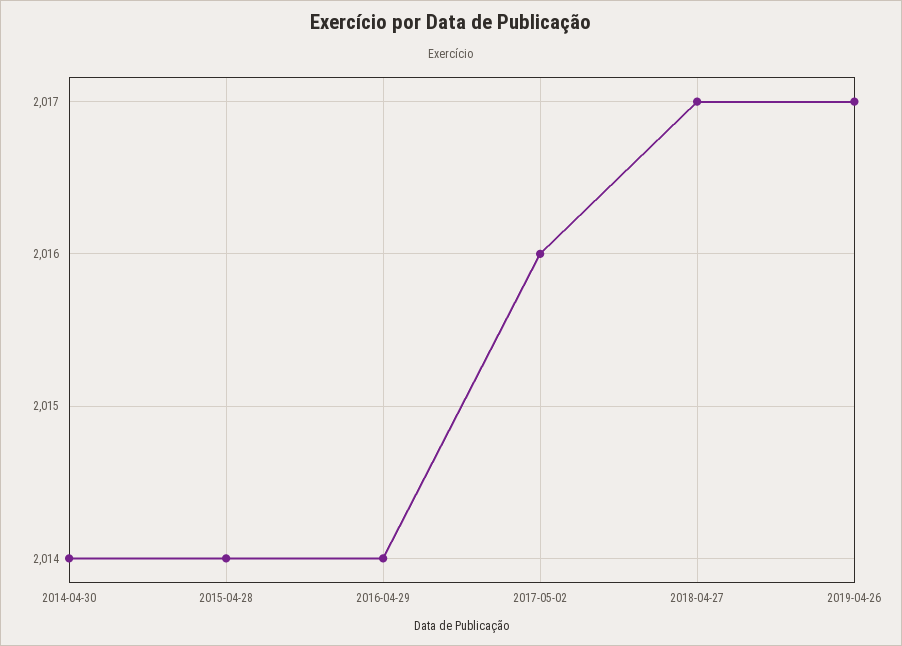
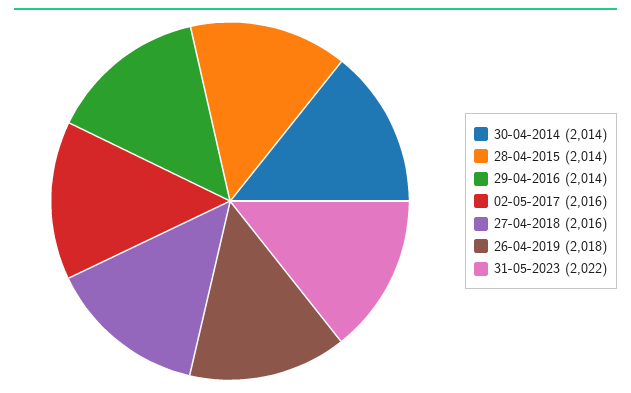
2018-04-27: 2017 -> 2016
2019-04-26: 2017 -> 2018
31-05-2023: none -> 2022

